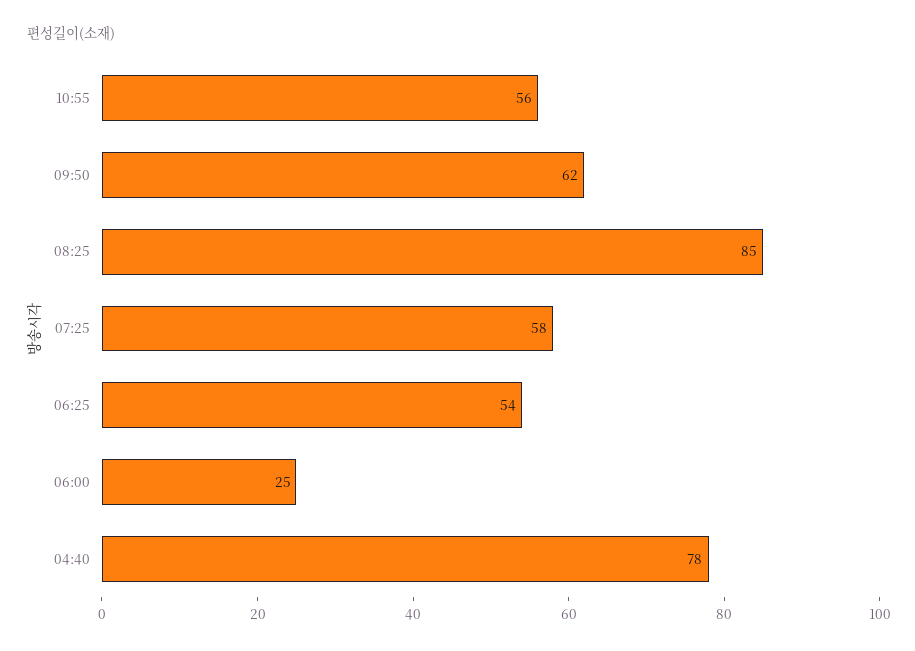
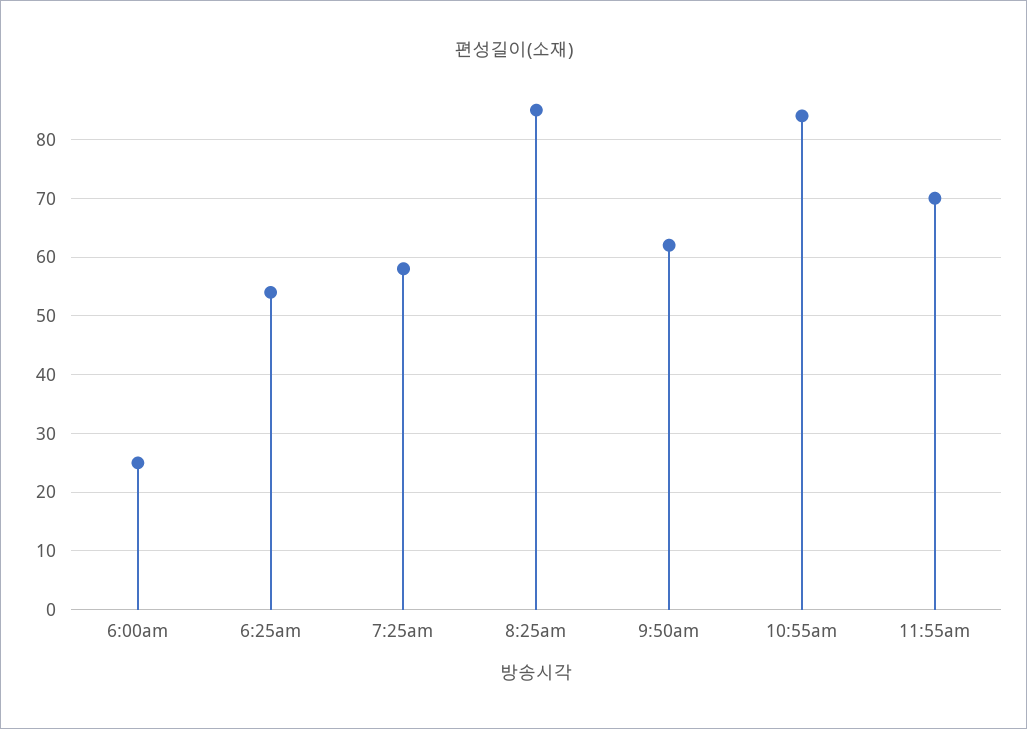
10:55: 56 -> 85
04:40: 78 -> none
11:55am: none -> 70

